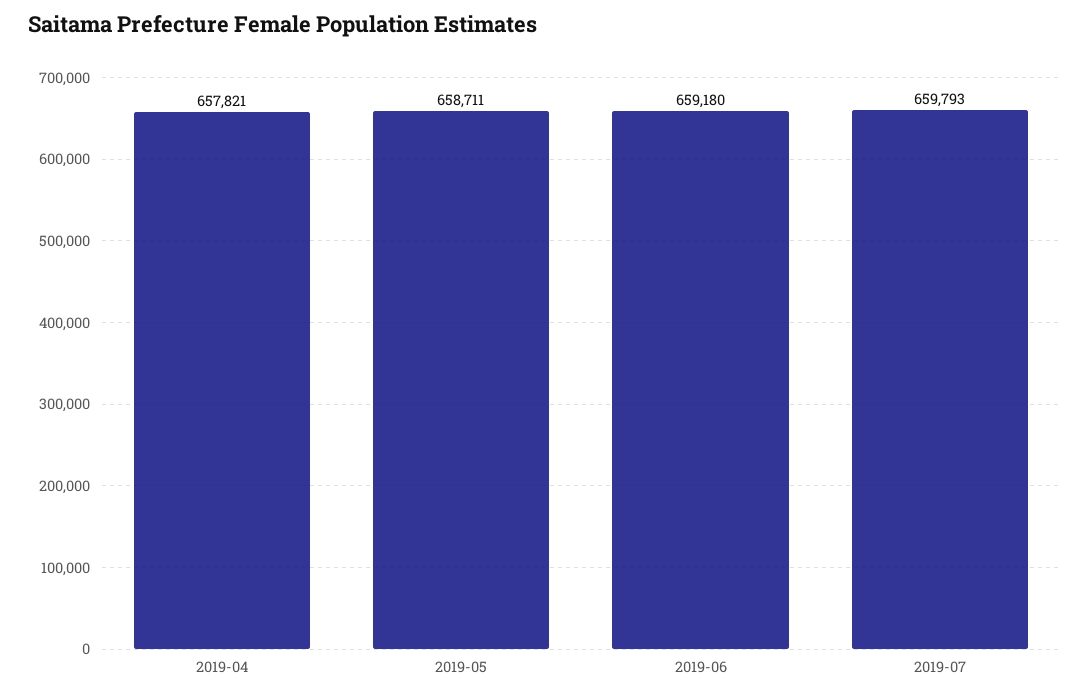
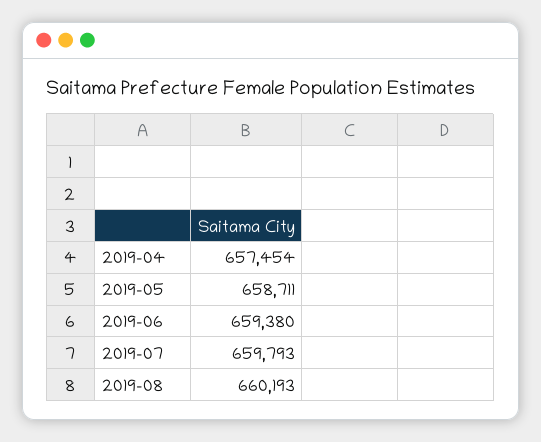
2019-04: 657821 -> 657454
2019-06: 659180 -> 659380
2019-08: none -> 660193

